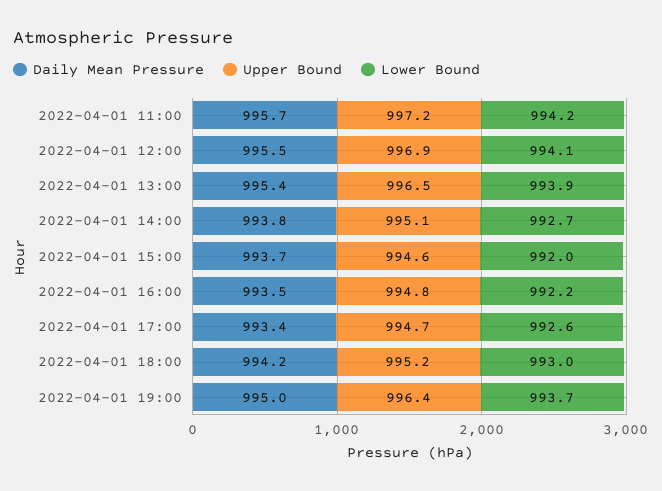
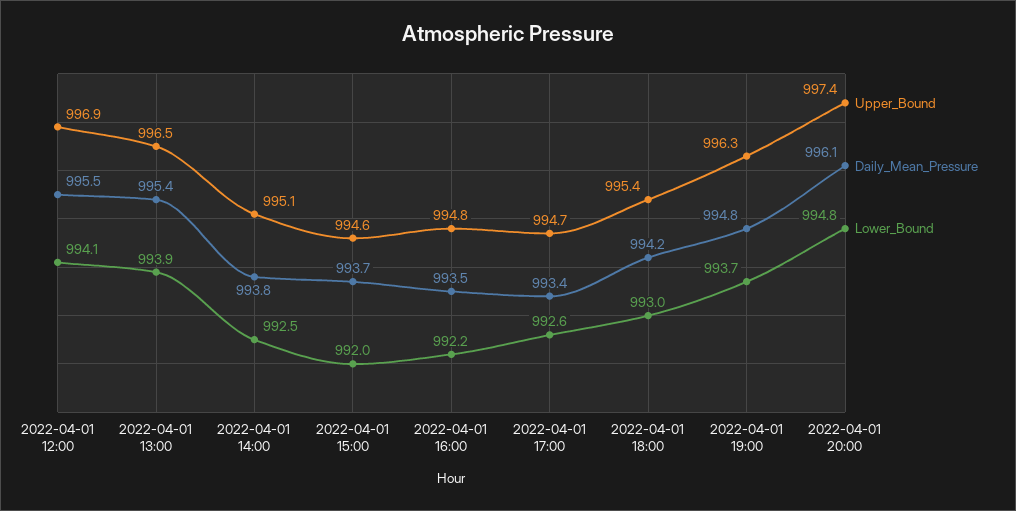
Daily Mean Pressure, 2022-04-01 11:00: 995.7 -> none
Upper Bound, 2022-04-01 11:00: 997.2 -> none
Lower Bound, 2022-04-01 11:00: 994.2 -> none
Lower Bound, 2022-04-01 14:00: 992.7 -> 992.5
Upper Bound, 2022-04-01 18:00: 995.2 -> 995.4
Daily Mean Pressure, 2022-04-01 19:00: 995 -> 994.8
Upper Bound, 2022-04-01 19:00: 996.4 -> 996.3
Upper Bound, 2022-04-01 20:00: none -> 997.4
Daily Mean Pressure, 2022-04-01 20:00: none -> 996.1
Lower Bound, 2022-04-01 20:00: none -> 994.8

